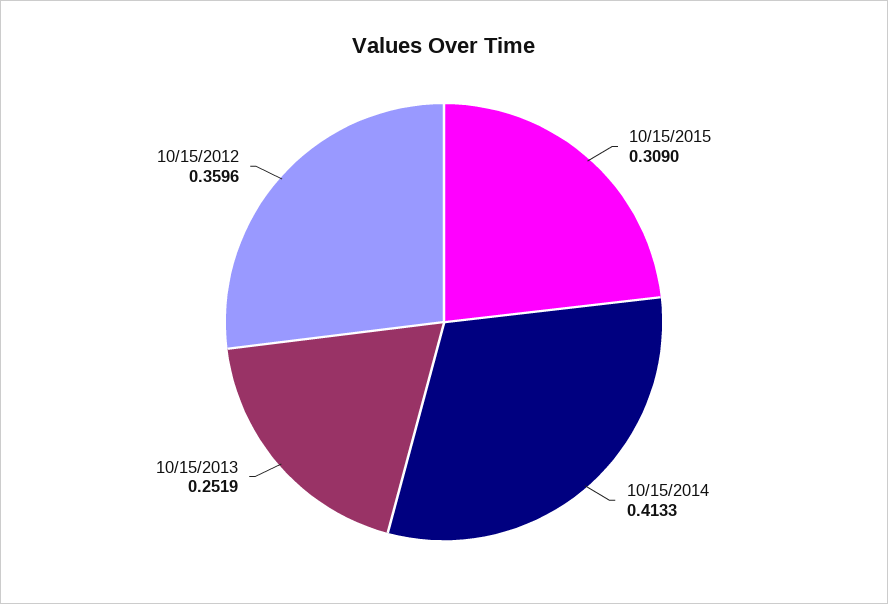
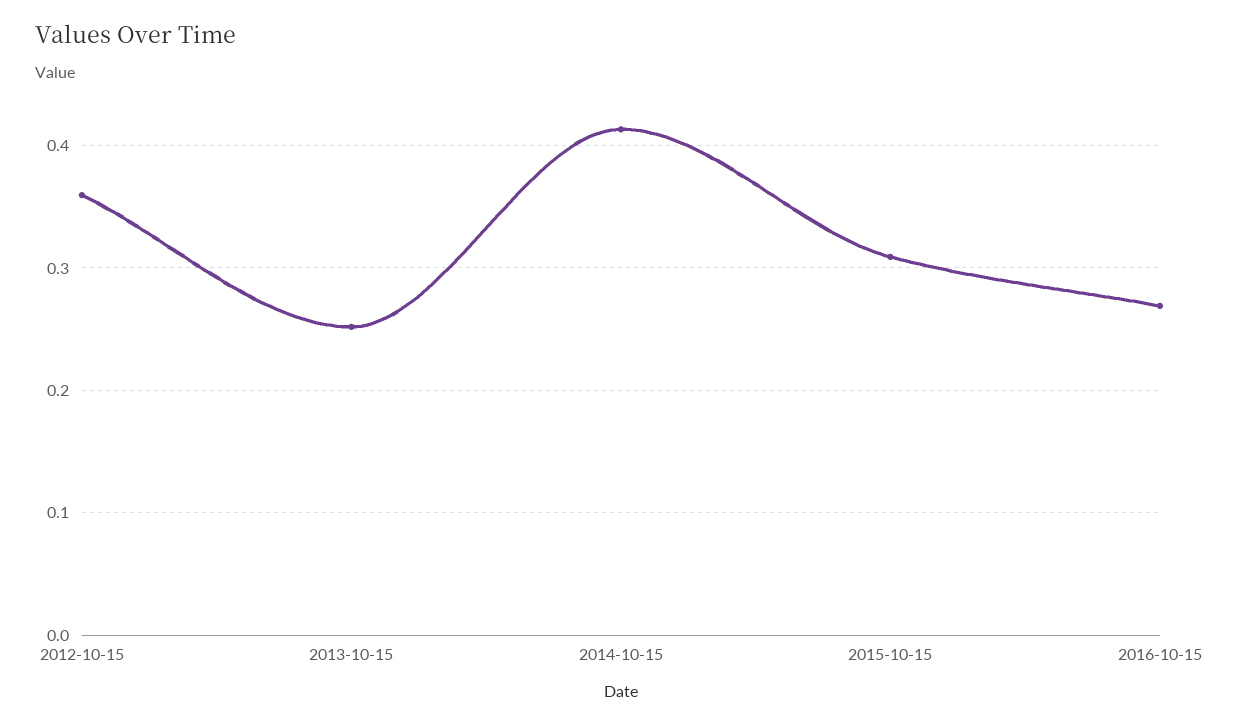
2016-10-15: none -> 0.27

